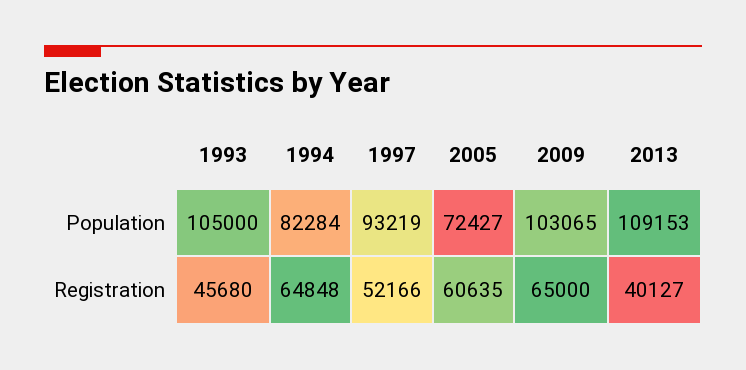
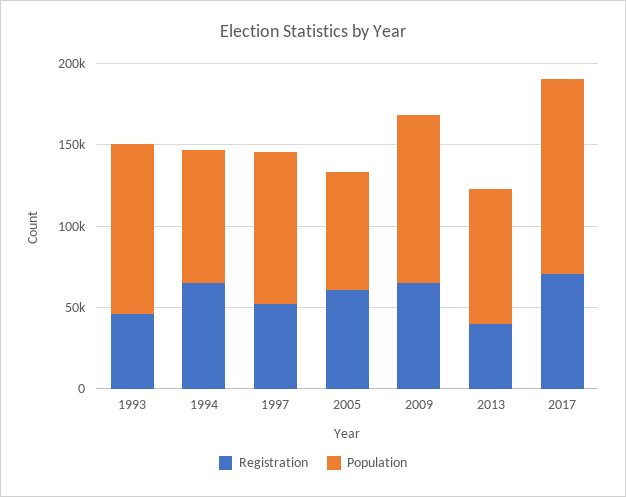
Population, 2013: 109153 -> 80000
Registration, 2017: none -> 70000
Population, 2017: none -> 120000

